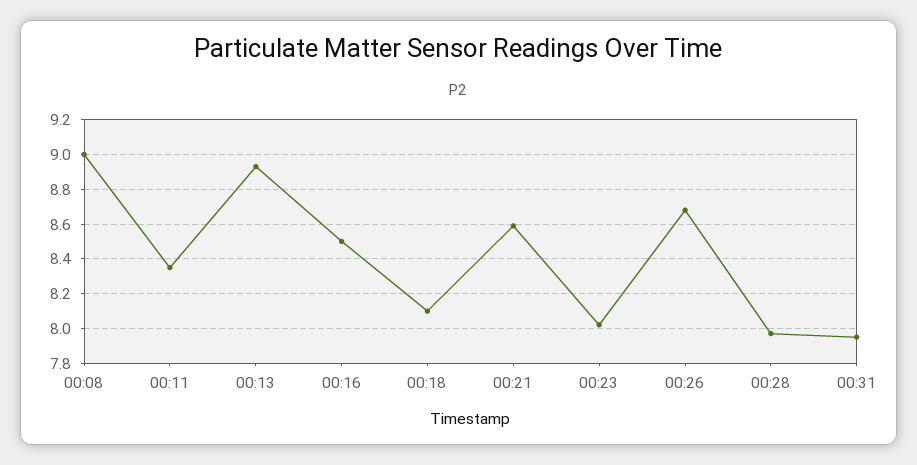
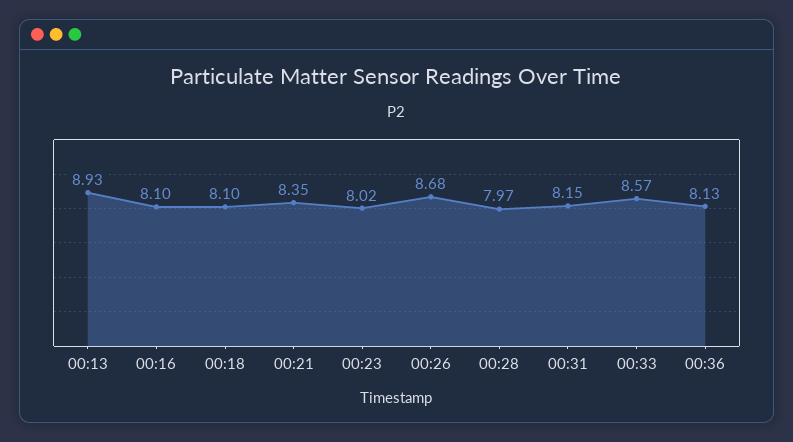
00:08: 9 -> none
00:11: 8.35 -> none
00:16: 8.5 -> 8.1
00:21: 8.6 -> 8.35
00:31: 7.95 -> 8.15
00:33: none -> 8.57
00:36: none -> 8.13

